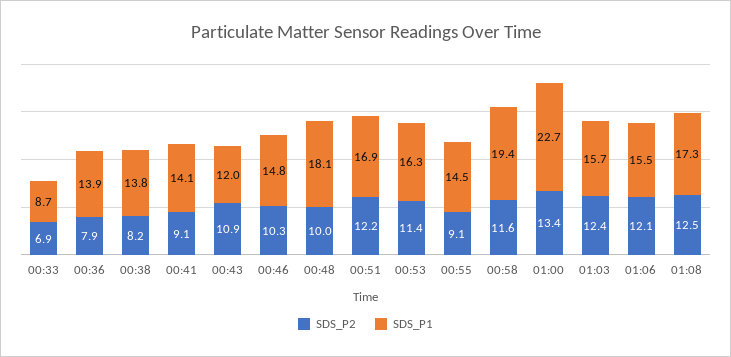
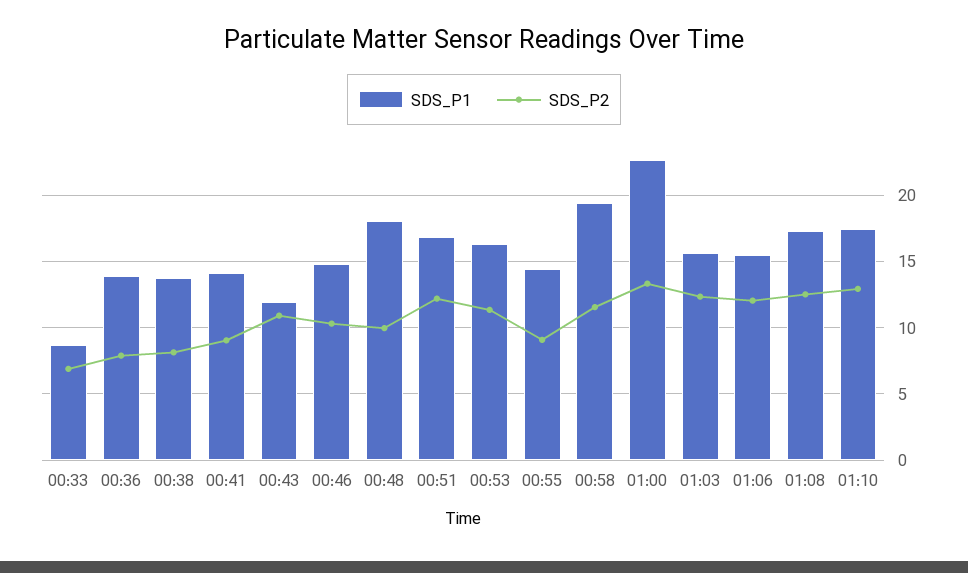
SDS_P1, 01:10: none -> 17.5
SDS_P2, 01:10: none -> 13

